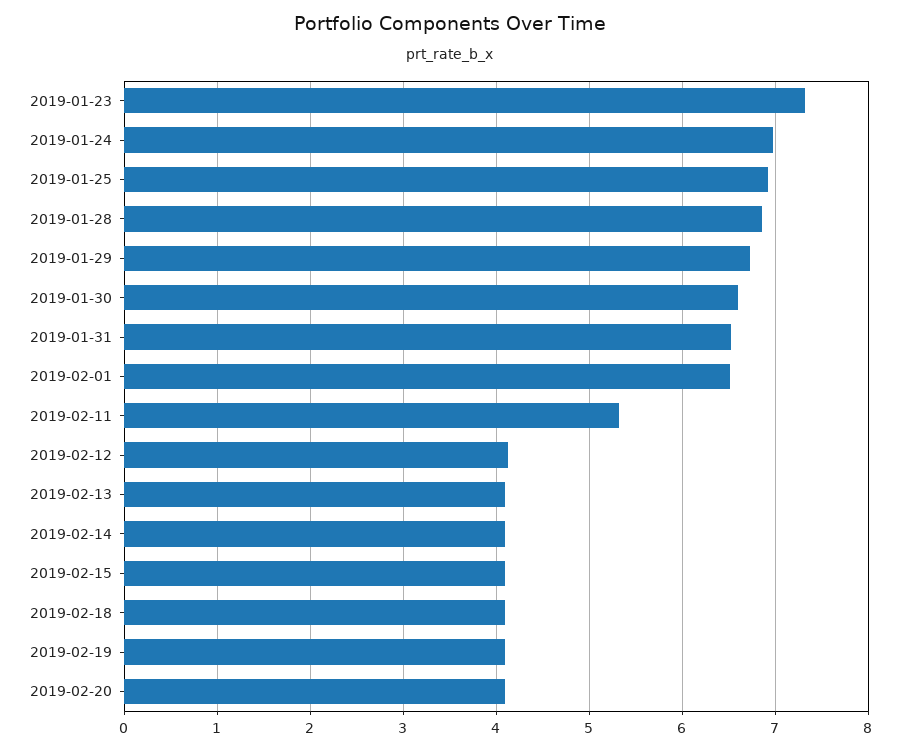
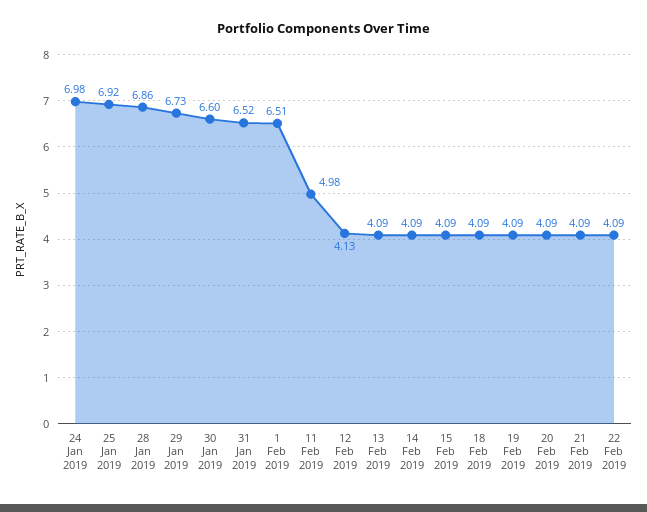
2019-01-23: 7.3 -> none
2019-02-11: 5.3 -> 4.98
21 Feb 2019: none -> 4.09
22 Feb 2019: none -> 4.09

